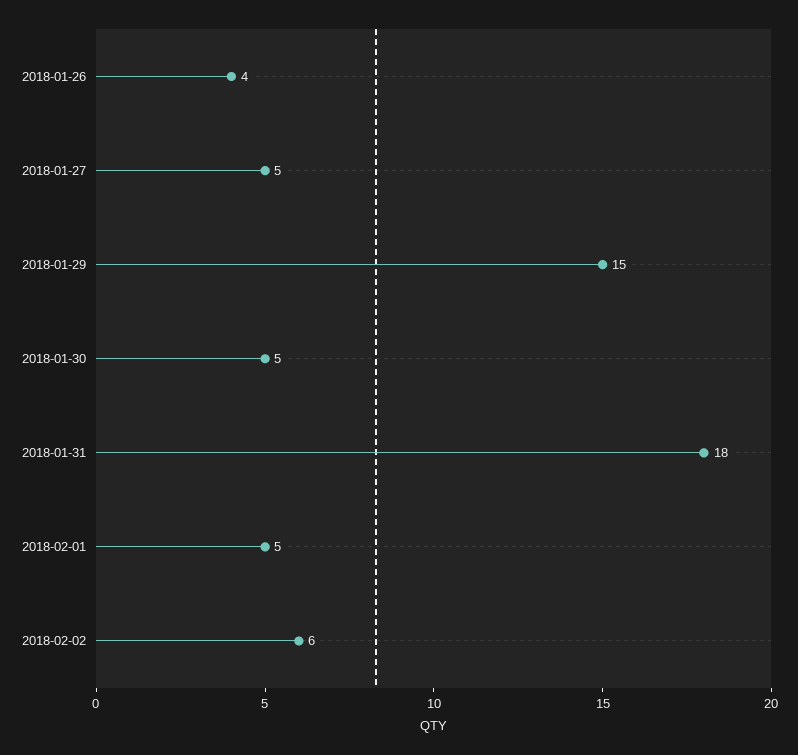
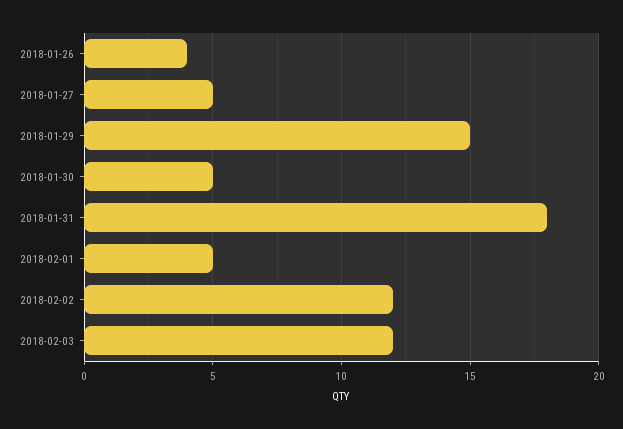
2018-02-02: 6 -> 12
2018-02-03: none -> 12

